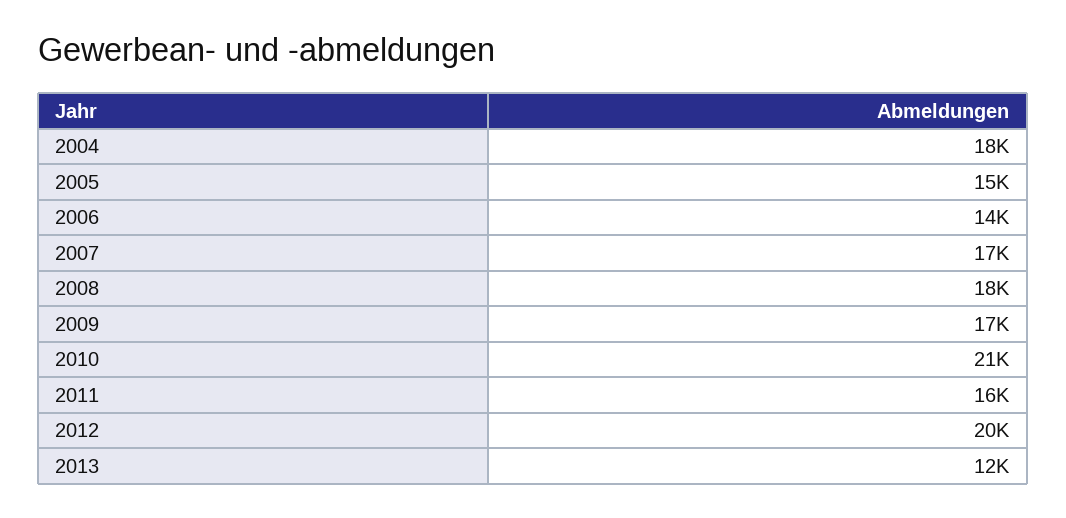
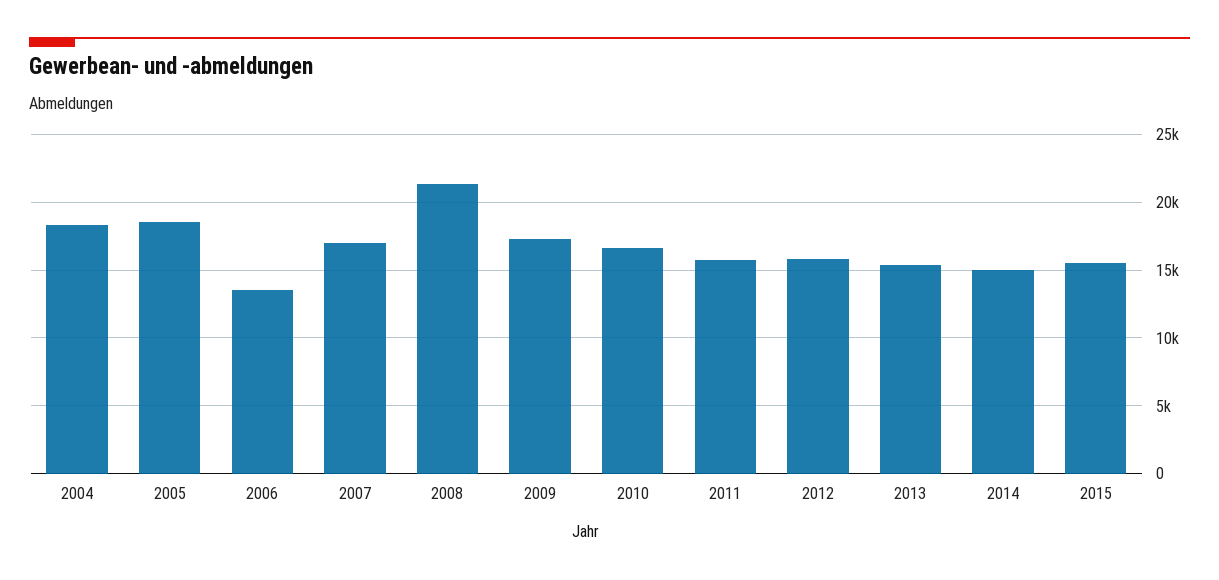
2005: 15000 -> 18500
2008: 18000 -> 21500
2010: 21000 -> 16500
2012: 20000 -> 16000
2013: 12000 -> 15500
2014: none -> 15000
2015: none -> 15500

